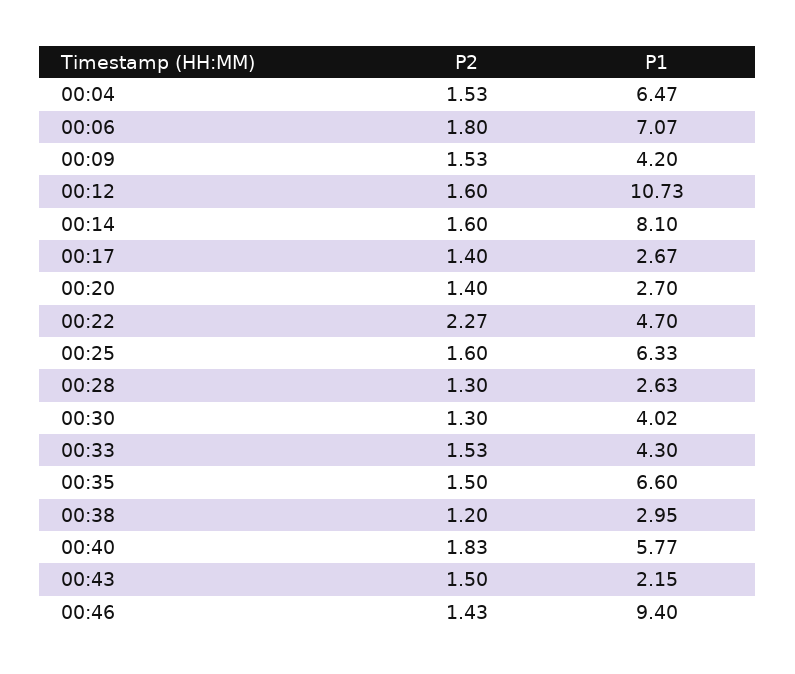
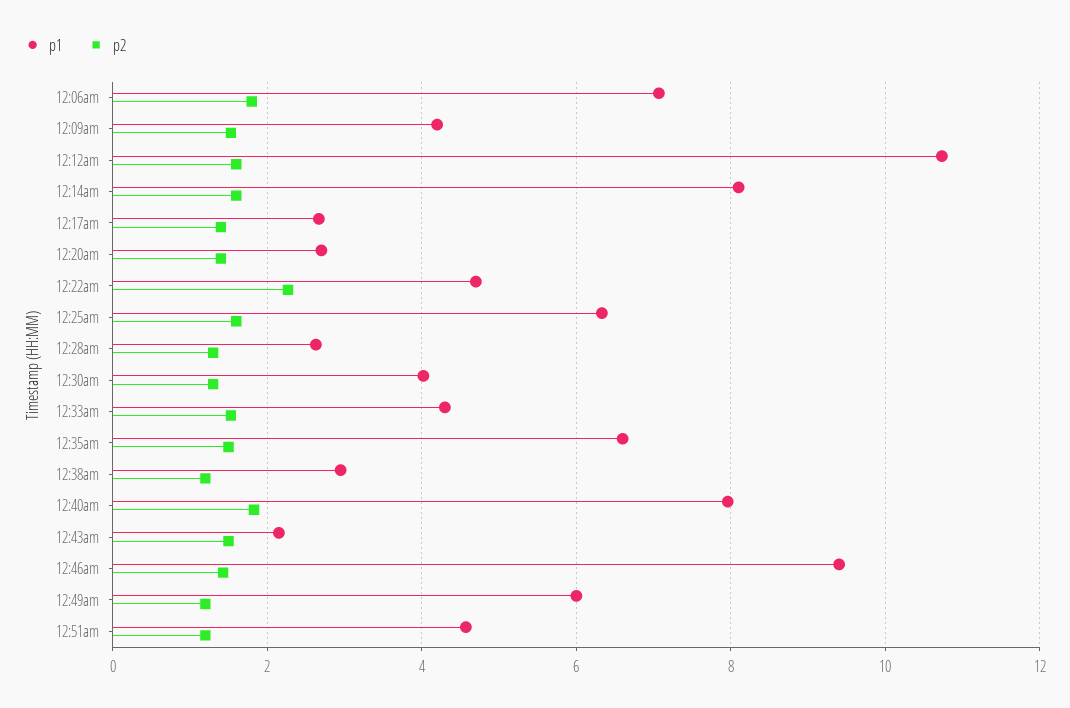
P2, 00:04: 1.53 -> none
P1, 00:04: 6.47 -> none
P1, 00:40: 5.77 -> 8
P1, 12:49am: none -> 6
P2, 12:49am: none -> 1.2
P1, 12:51am: none -> 4.6
P2, 12:51am: none -> 1.2

